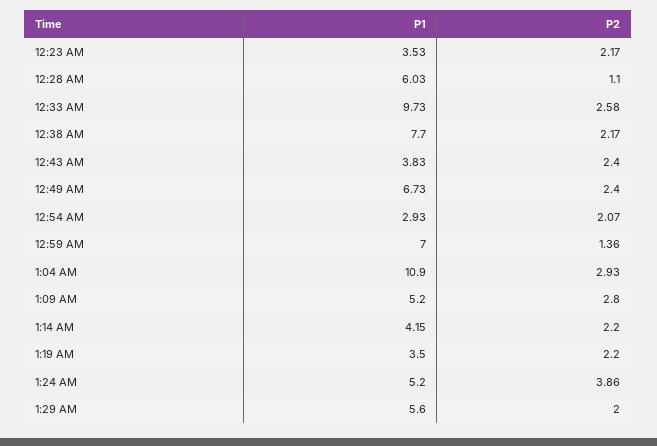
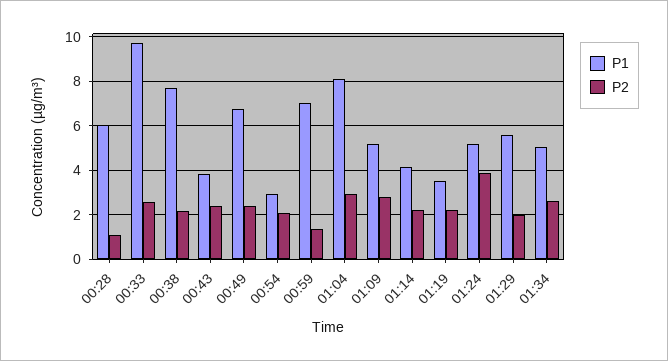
P1, 12:23 AM: 3.53 -> none
P2, 12:23 AM: 2.17 -> none
P1, 1:04 AM: 10.9 -> 8
P1, 01:34: none -> 5
P2, 01:34: none -> 2.5

